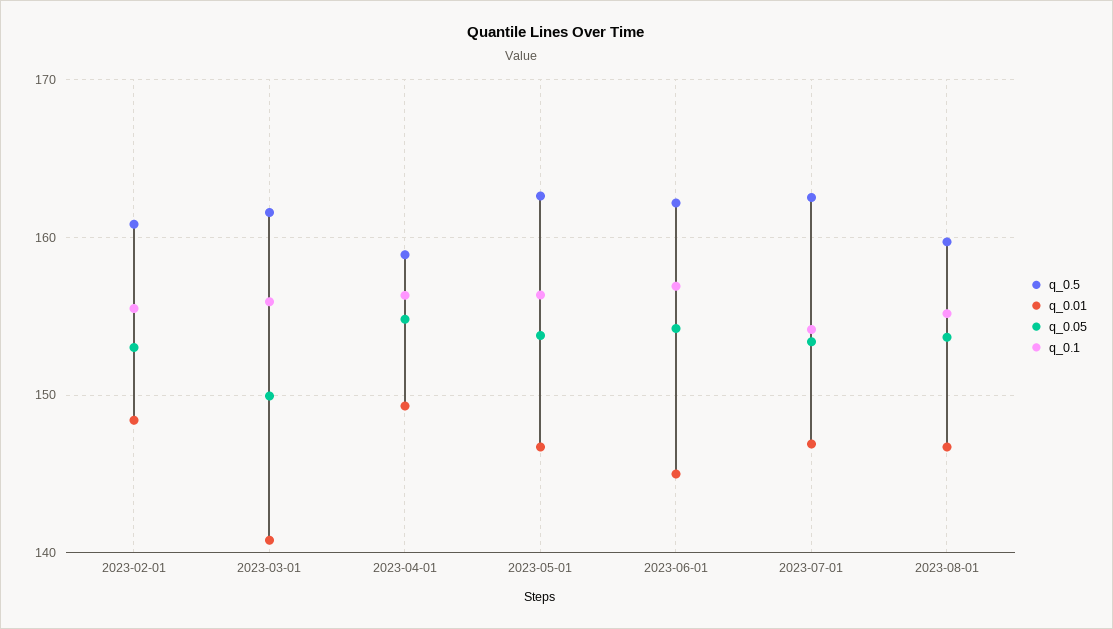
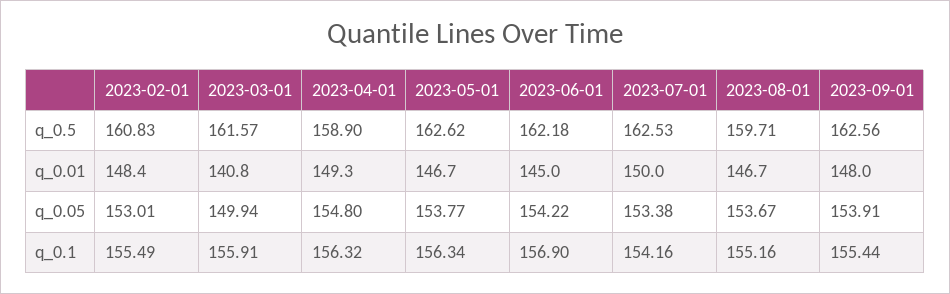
q_0.01, 2023-07-01: 147 -> 150
q_0.5, 2023-09-01: none -> 162.56
q_0.01, 2023-09-01: none -> 148
q_0.05, 2023-09-01: none -> 153.91
q_0.1, 2023-09-01: none -> 155.44

